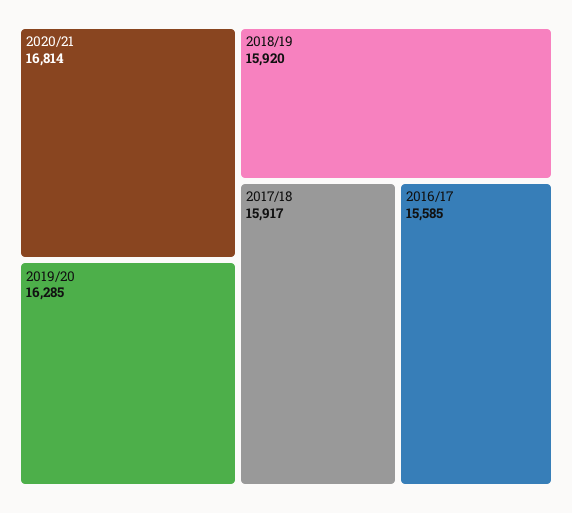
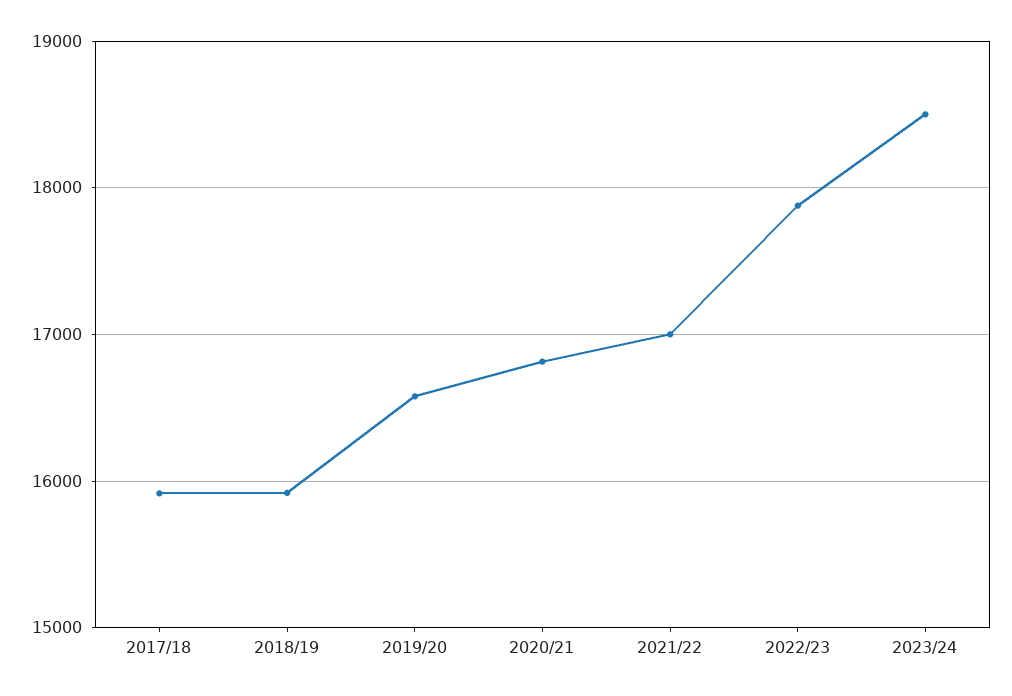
2019/20: 16285 -> 16600
2016/17: 15585 -> none
2021/22: none -> 17000
2022/23: none -> 17900
2023/24: none -> 18500

